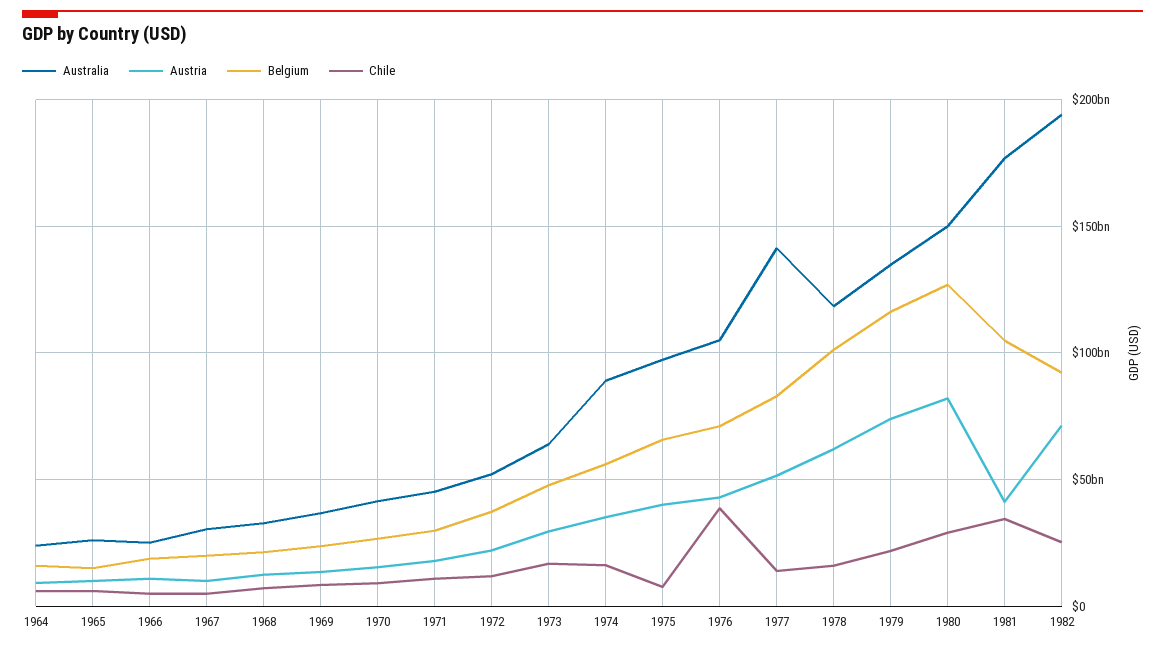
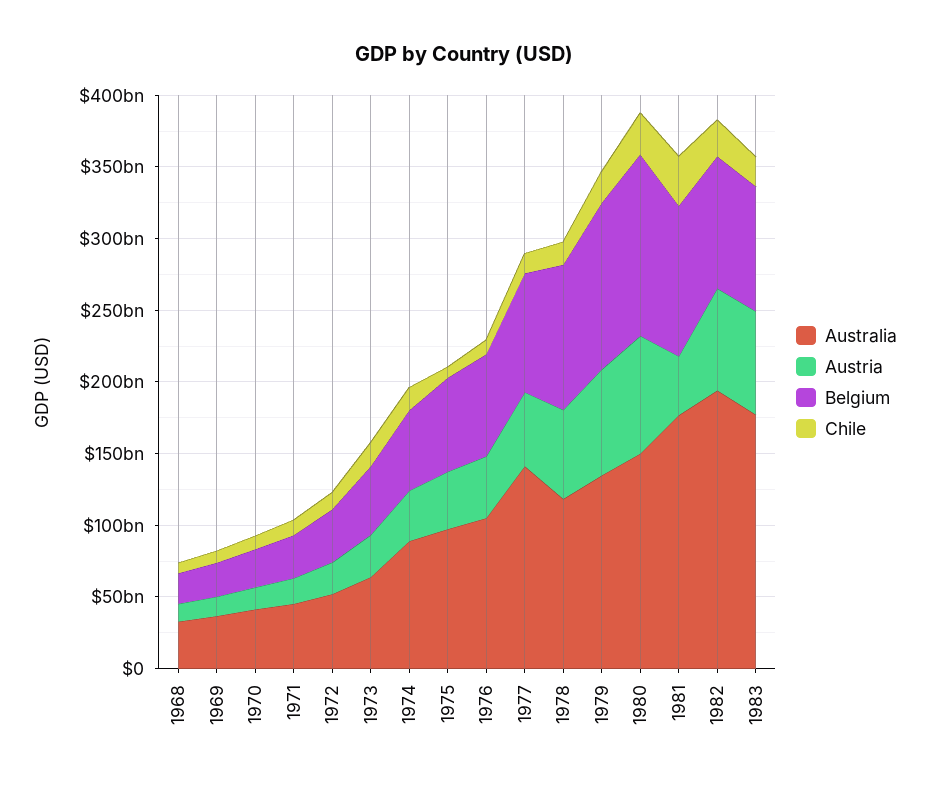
Australia, 1964: 25000000000 -> none
Austria, 1964: 10000000000 -> none
Belgium, 1964: 15000000000 -> none
Chile, 1964: 5000000000 -> none
Australia, 1965: 25000000000 -> none
Austria, 1965: 10000000000 -> none
Belgium, 1965: 15000000000 -> none
Chile, 1965: 5000000000 -> none
Australia, 1966: 25000000000 -> none
Austria, 1966: 10000000000 -> none
Belgium, 1966: 20000000000 -> none
Chile, 1966: 5000000000 -> none
Australia, 1967: 30000000000 -> none
Austria, 1967: 10000000000 -> none
Belgium, 1967: 20000000000 -> none
Chile, 1967: 5000000000 -> none
Chile, 1976: 40000000000 -> 10000000000
Australia, 1983: none -> 180000000000
Austria, 1983: none -> 70000000000
Belgium, 1983: none -> 90000000000
Chile, 1983: none -> 20000000000

